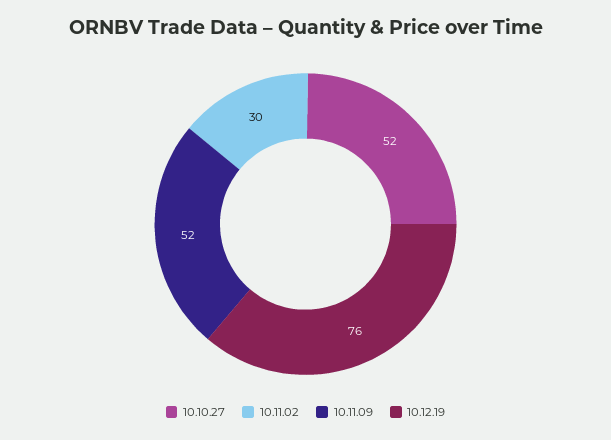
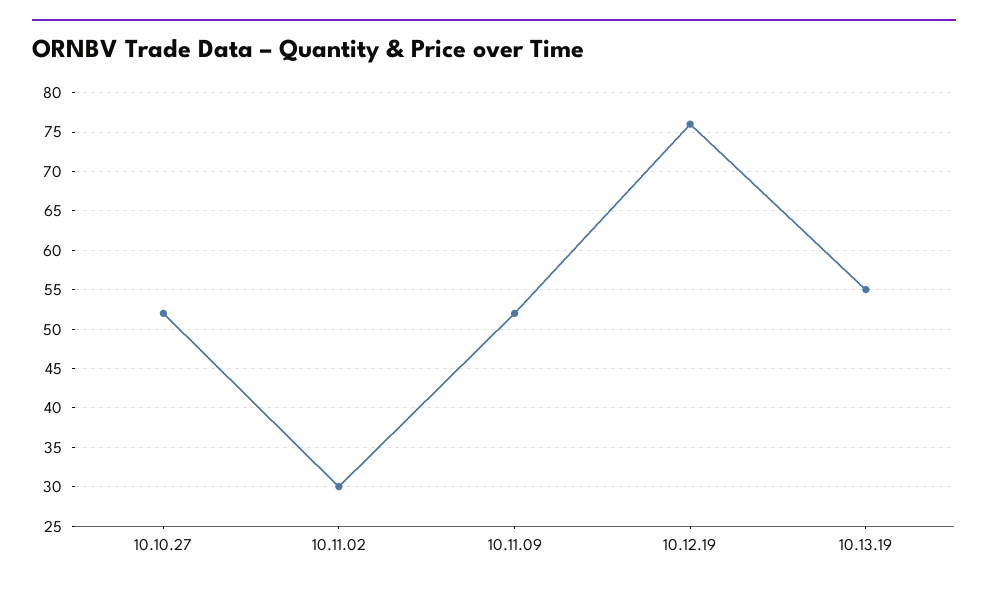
10.13.19: none -> 55

